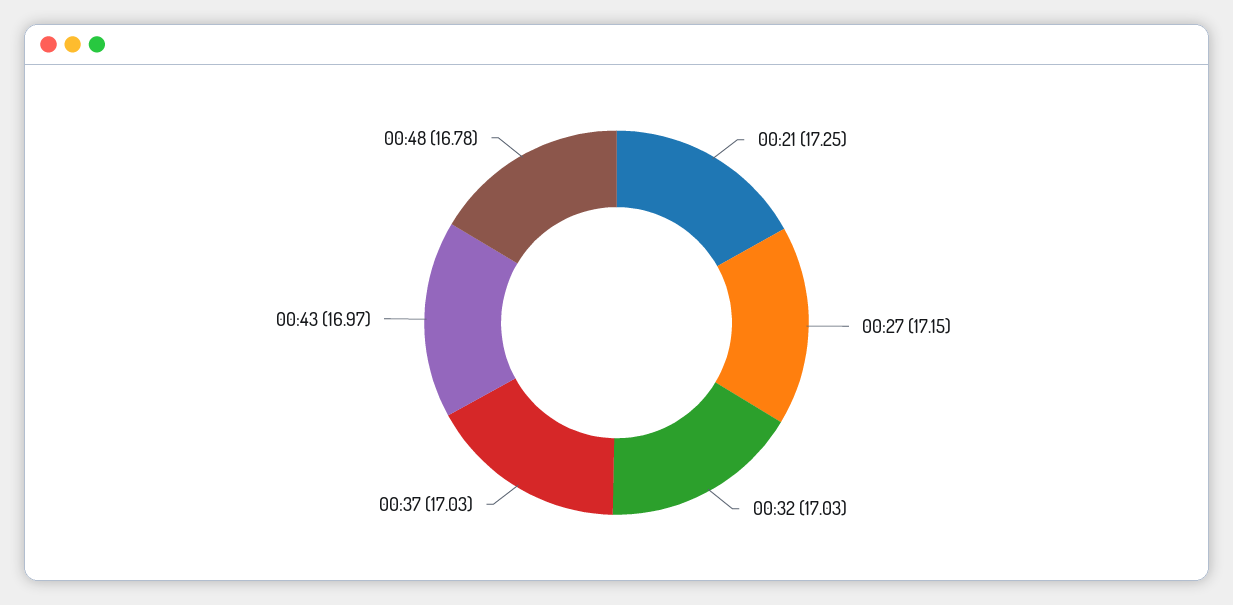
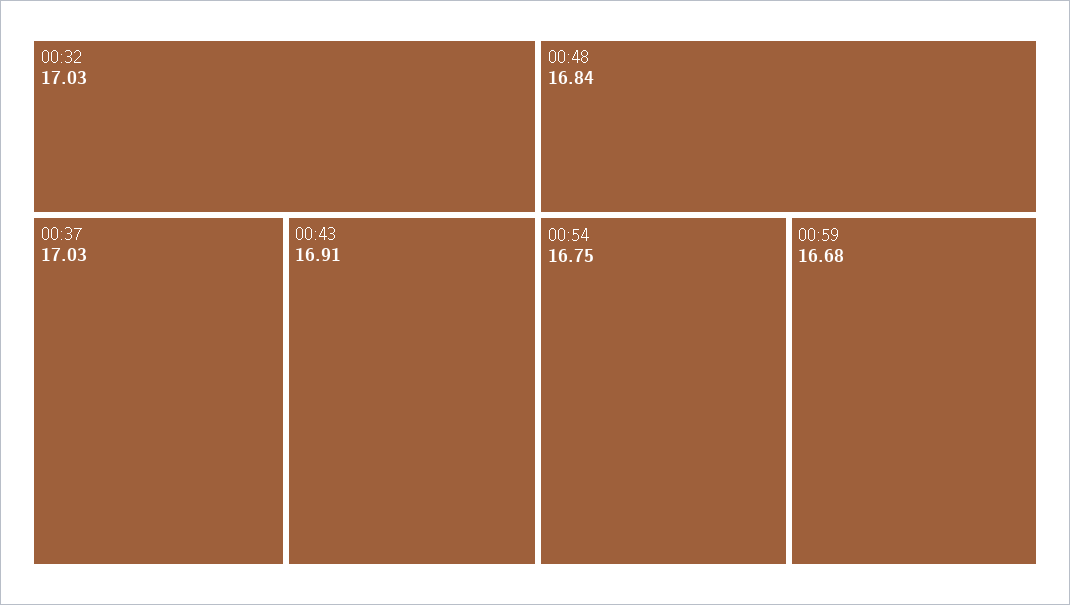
00:21: 17.25 -> none
00:27: 17.15 -> none
00:43: 16.97 -> 16.91
00:48: 16.78 -> 16.84
00:54: none -> 16.75
00:59: none -> 16.68

